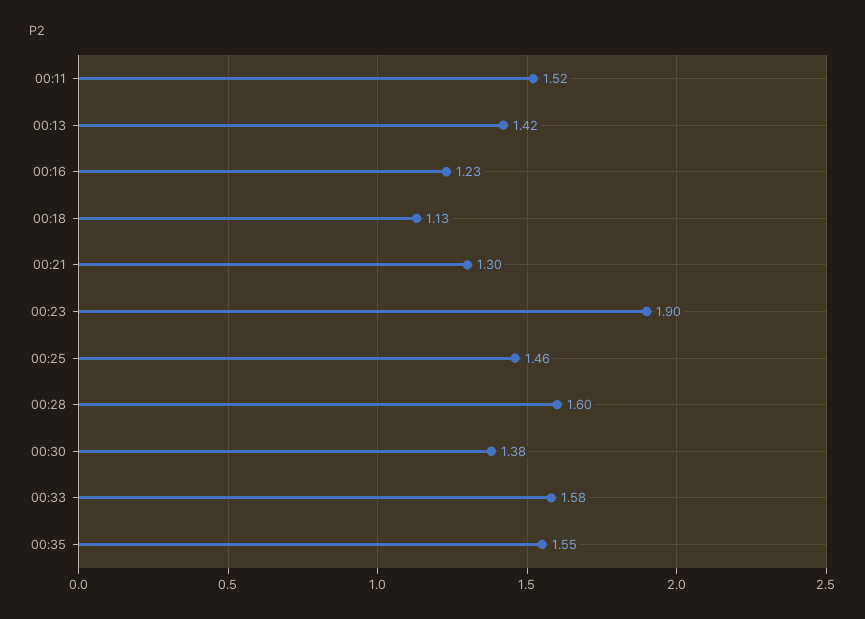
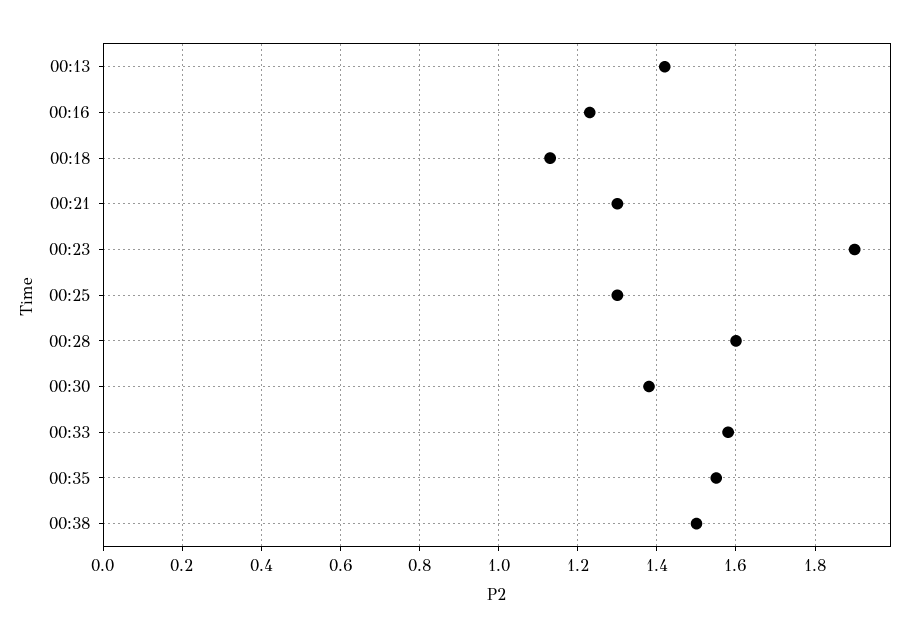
00:11: 1.52 -> none
00:25: 1.46 -> 1.3
00:38: none -> 1.5

